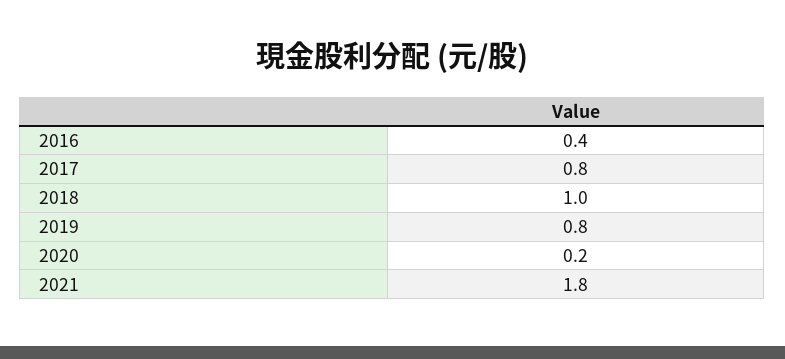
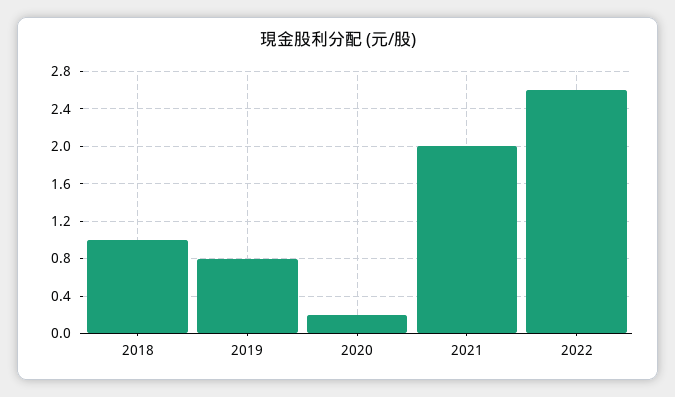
2016: 0.4 -> none
2017: 0.8 -> none
2021: 1.8 -> 2
2022: none -> 2.6

